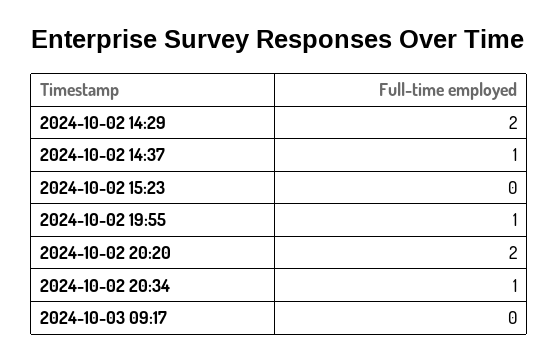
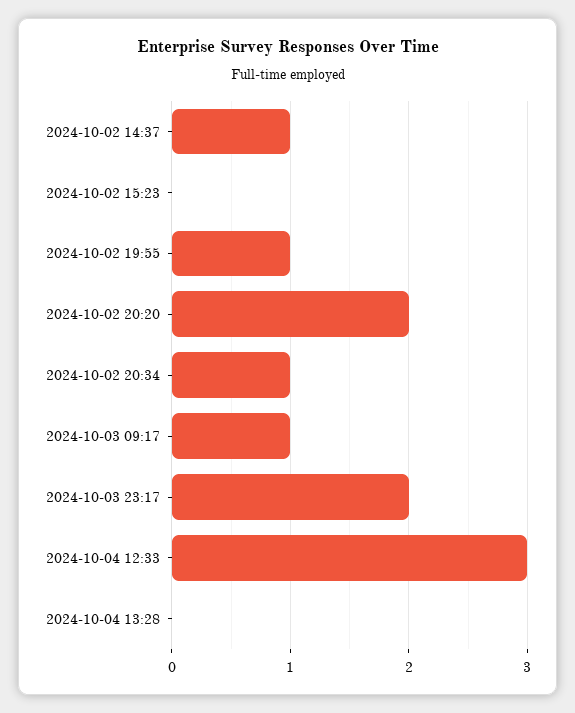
2024-10-02 14:29: 2 -> none
2024-10-03 09:17: 0 -> 1
2024-10-03 23:17: none -> 2
2024-10-04 12:33: none -> 3
2024-10-04 13:28: none -> 0

